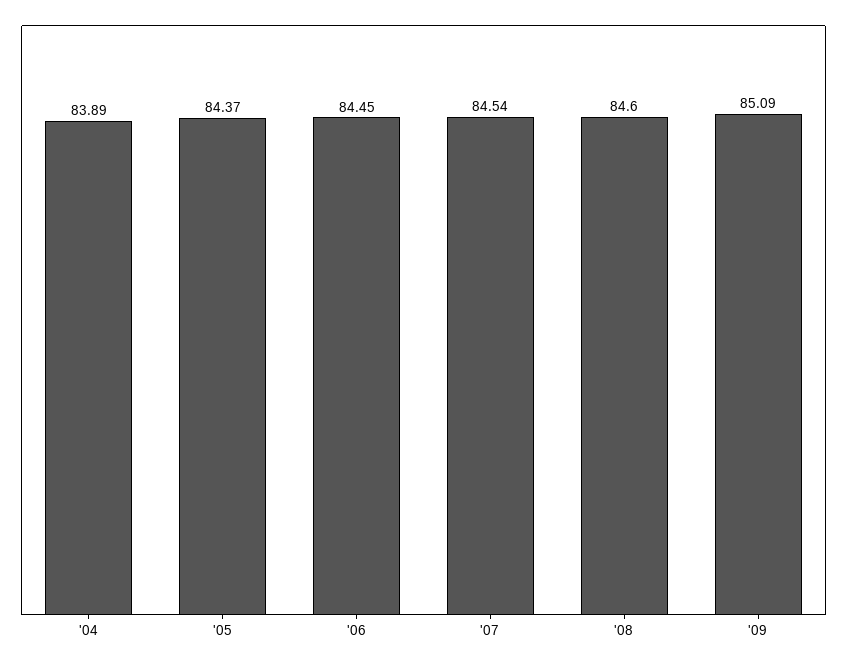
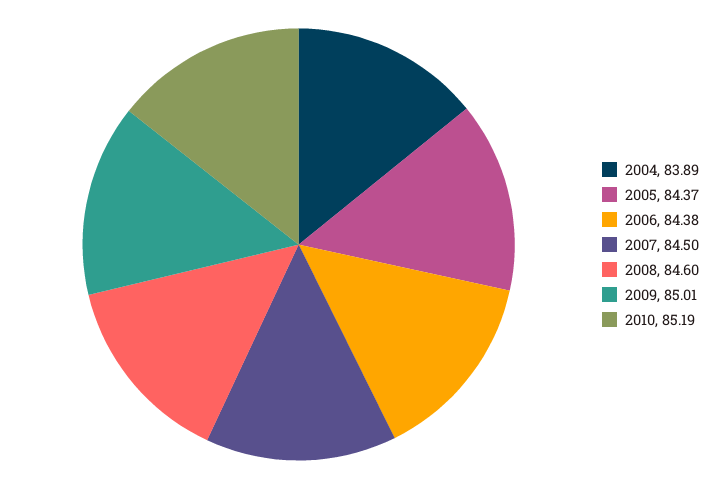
'06: 84.45 -> 84.38
'07: 84.54 -> 84.5
'09: 85.09 -> 85.01
2010: none -> 85.19

